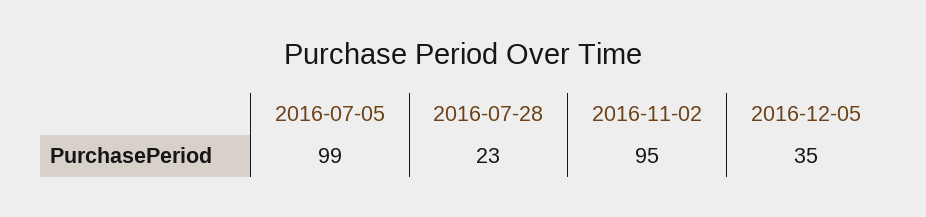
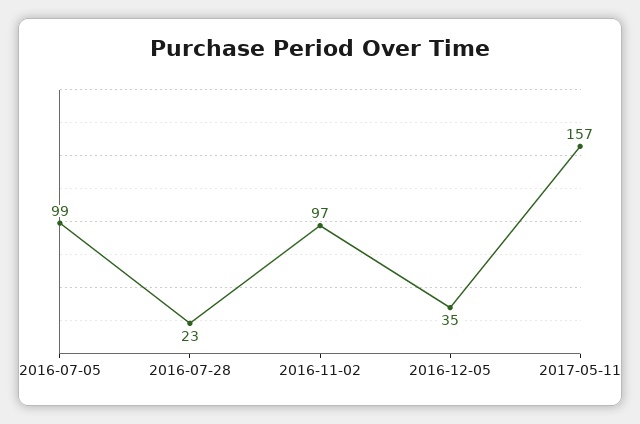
2016-11-02: 95 -> 97
2017-05-11: none -> 157

